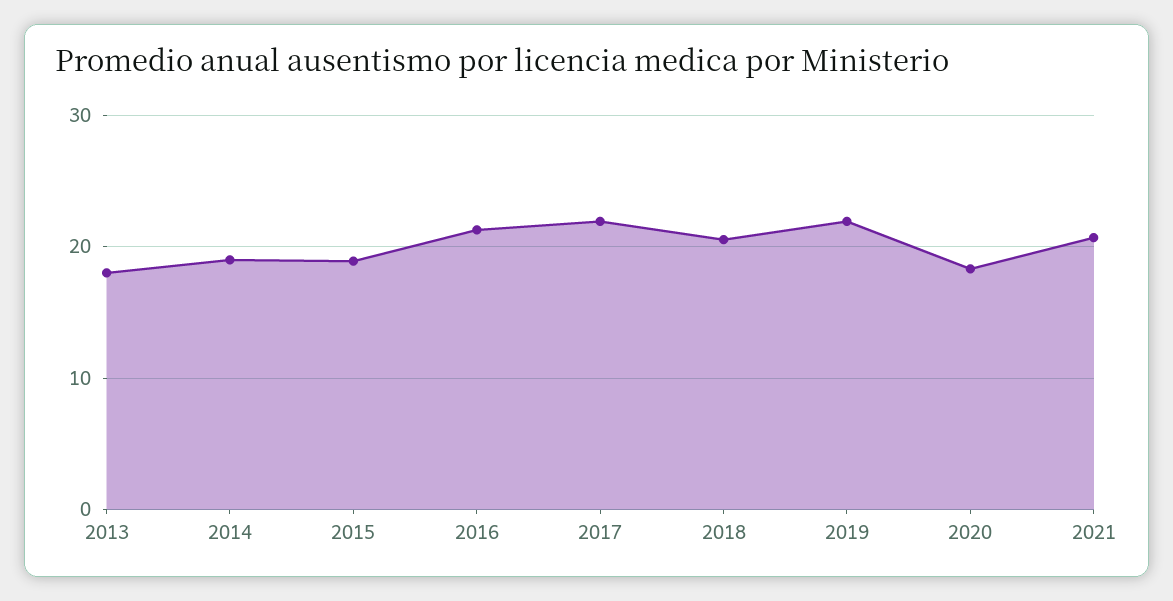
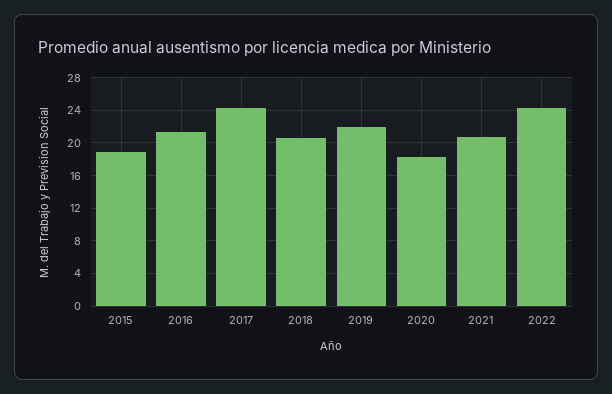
2013: 18 -> none
2014: 19 -> none
2017: 22 -> 24
2022: none -> 24

